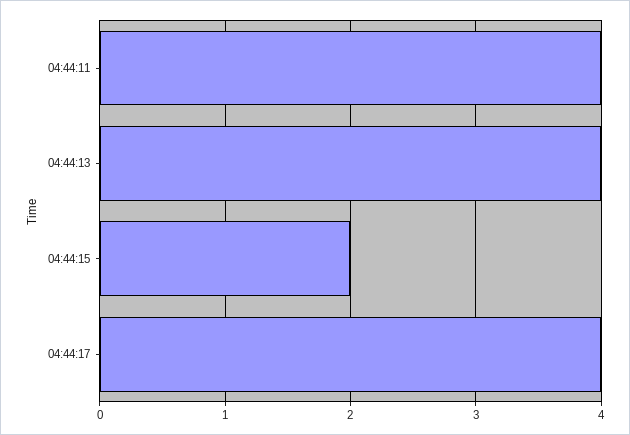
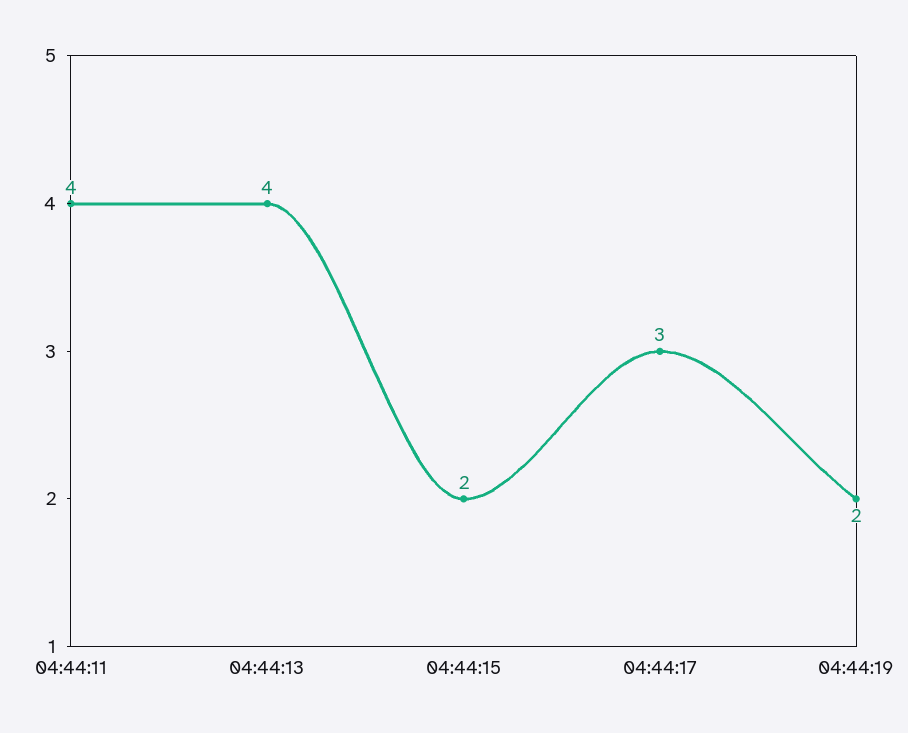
04:44:17: 4 -> 3
04:44:19: none -> 2

